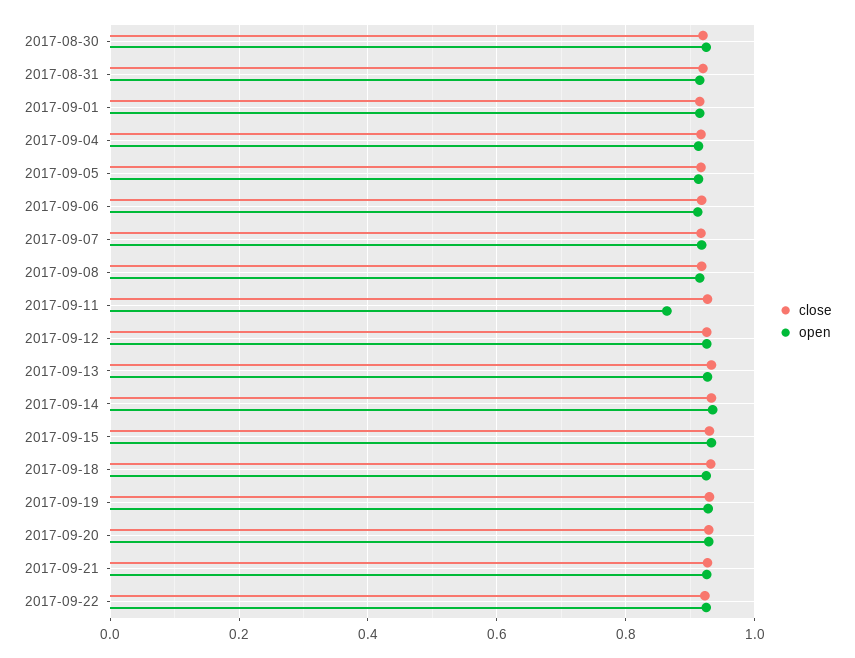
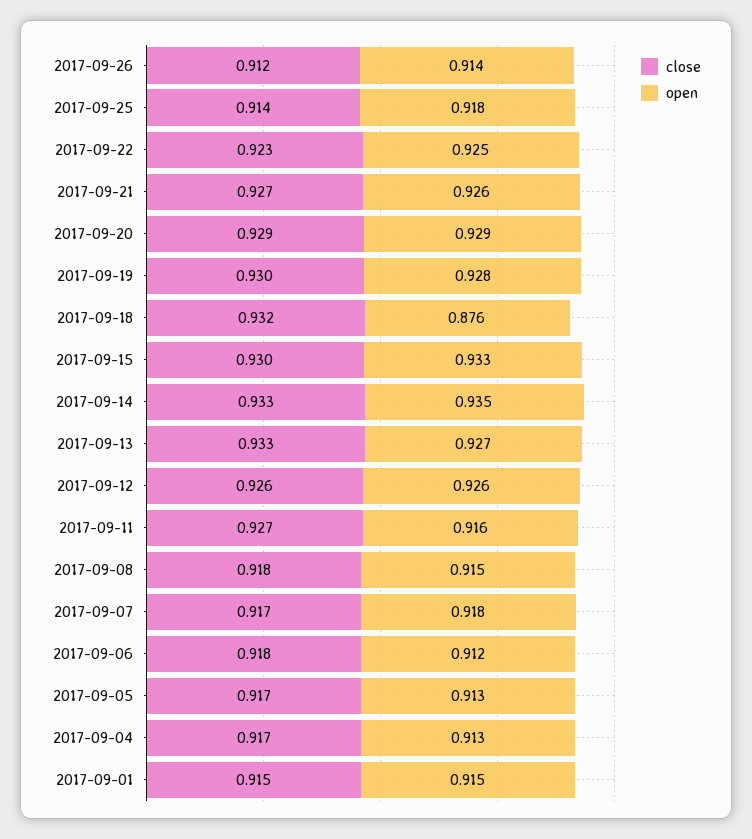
close, 2017-08-30: 0.92 -> none
open, 2017-08-30: 0.92 -> none
close, 2017-08-31: 0.92 -> none
open, 2017-08-31: 0.92 -> none
open, 2017-09-11: 0.86 -> 0.916
open, 2017-09-18: 0.92 -> 0.876
close, 2017-09-26: none -> 0.912
open, 2017-09-26: none -> 0.914
close, 2017-09-25: none -> 0.914
open, 2017-09-25: none -> 0.918

